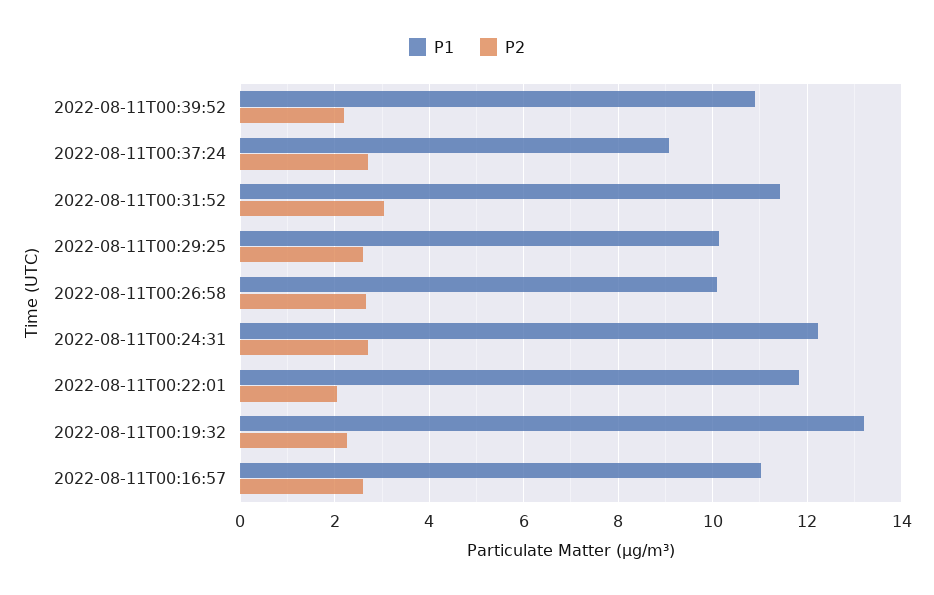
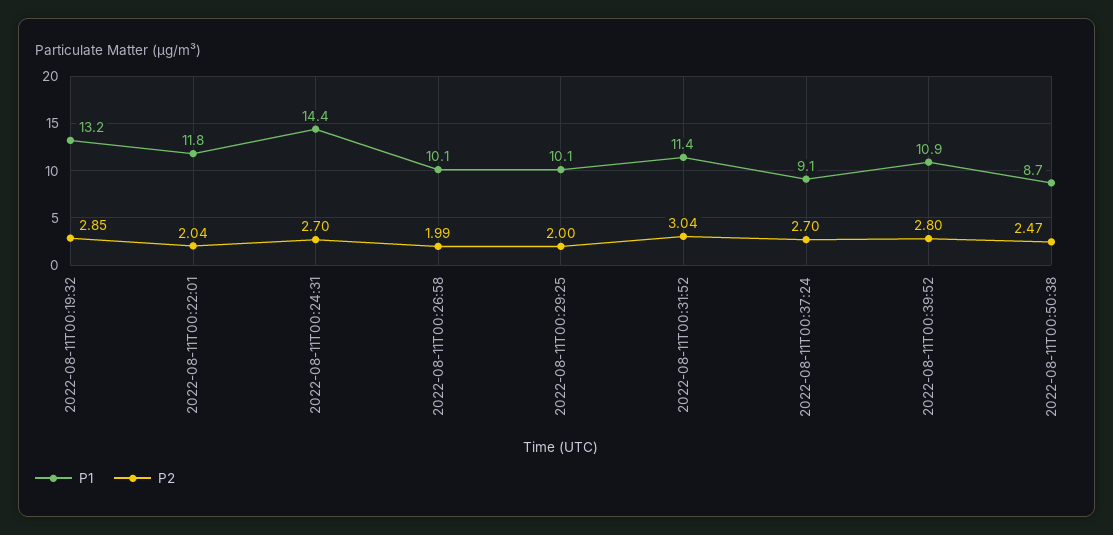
P2, 2022-08-11T00:39:52: 2.2 -> 2.8
P2, 2022-08-11T00:29:25: 2.6 -> 2
P2, 2022-08-11T00:26:58: 2.6 -> 1.99
P1, 2022-08-11T00:24:31: 12.2 -> 14.4
P2, 2022-08-11T00:19:32: 2.2 -> 2.85
P1, 2022-08-11T00:16:57: 11 -> none
P2, 2022-08-11T00:16:57: 2.6 -> none
P1, 2022-08-11T00:50:38: none -> 8.7
P2, 2022-08-11T00:50:38: none -> 2.47

